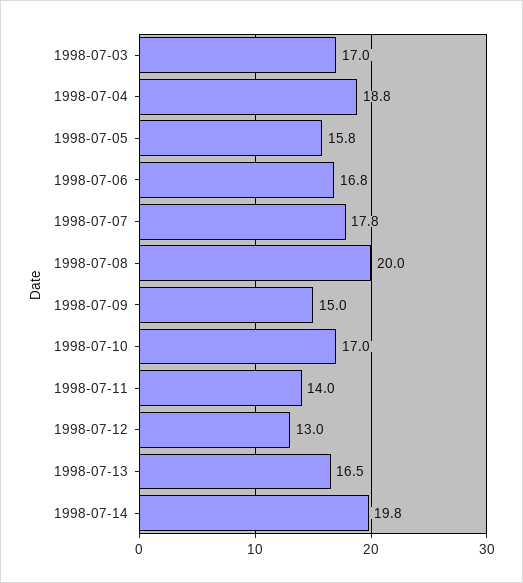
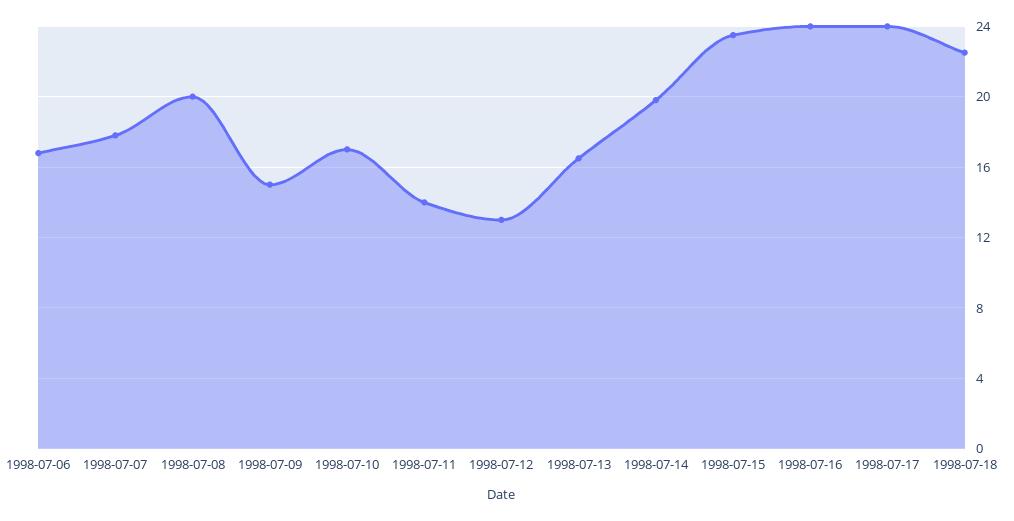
1998-07-03: 17 -> none
1998-07-04: 18.8 -> none
1998-07-05: 15.8 -> none
1998-07-15: none -> 23.5
1998-07-16: none -> 24
1998-07-17: none -> 24
1998-07-18: none -> 22.5

